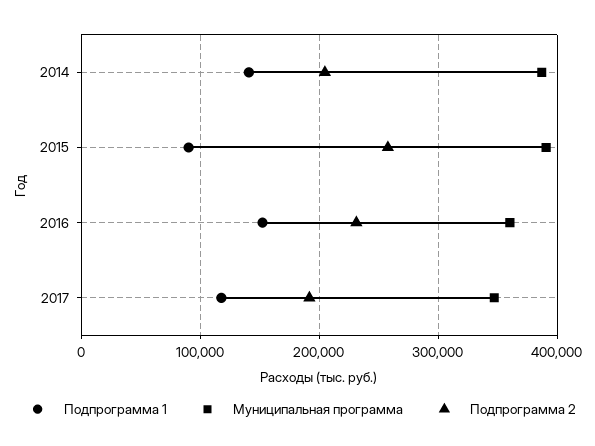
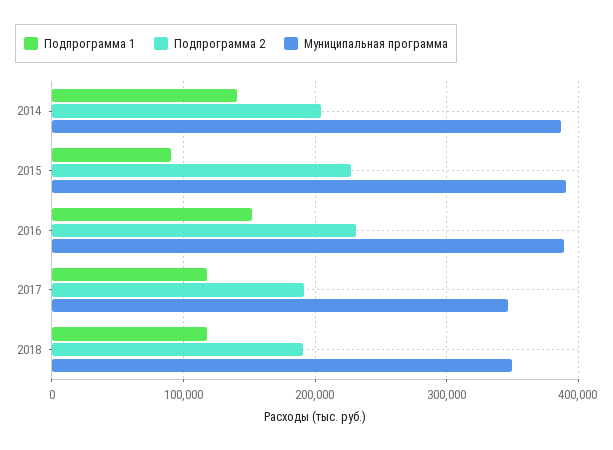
Подпрограмма 2, 2015: 260000 -> 230000
Муниципальная программа, 2016: 360000 -> 390000
Подпрограмма 1, 2018: none -> 120000
Подпрограмма 2, 2018: none -> 190000
Муниципальная программа, 2018: none -> 350000

